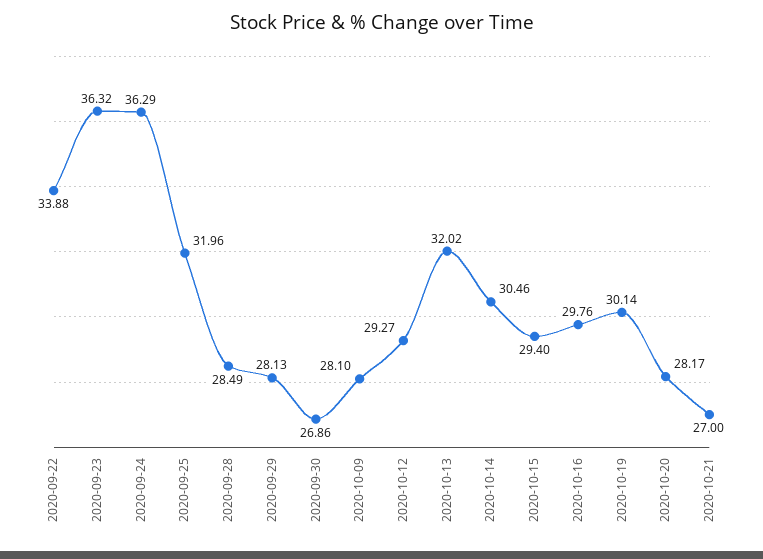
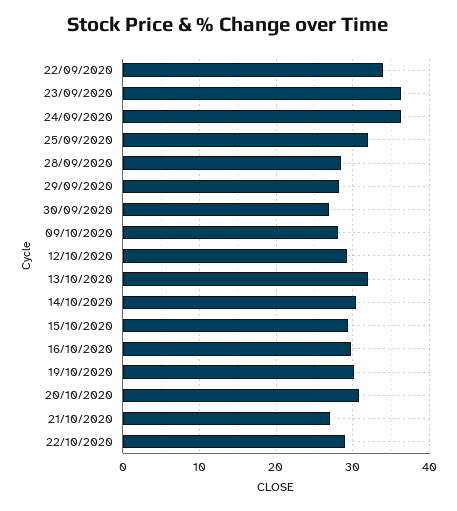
2020-10-20: 28.17 -> 31
22/10/2020: none -> 29

